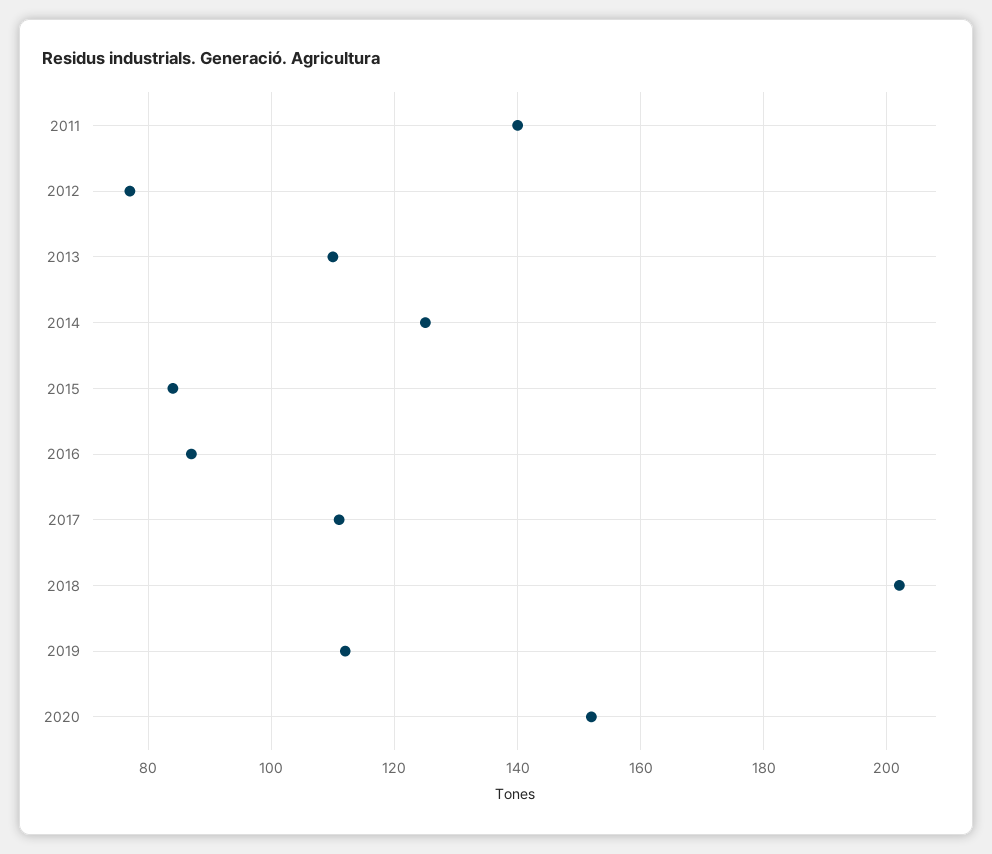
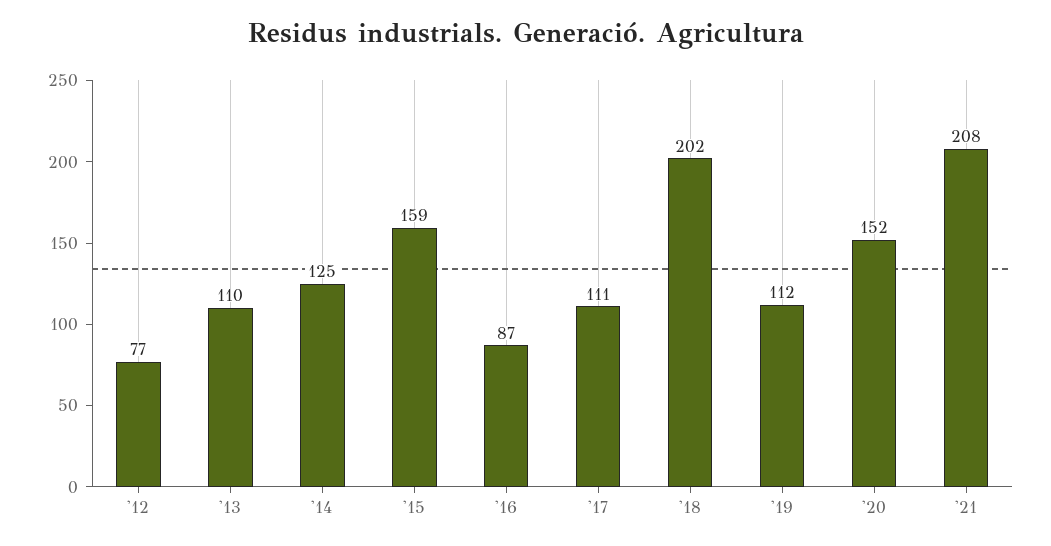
2011: 140 -> none
2015: 85 -> 159
'21: none -> 208

